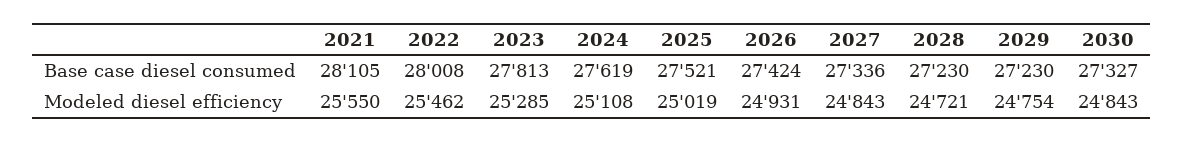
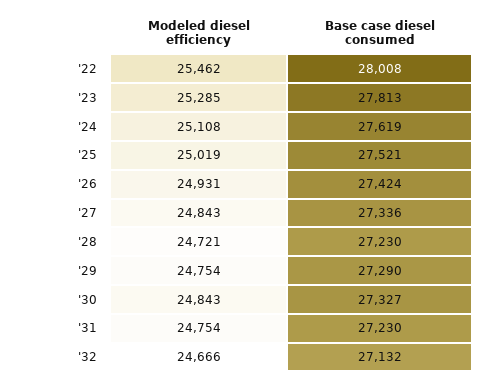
2021, Base case diesel consumed: 28105 -> none
2029, Base case diesel consumed: 27230 -> 27290
2021, Modeled diesel efficiency: 25550 -> none
'31, Modeled diesel efficiency: none -> 24754
'31, Base case diesel consumed: none -> 27230
'32, Modeled diesel efficiency: none -> 24666
'32, Base case diesel consumed: none -> 27132

